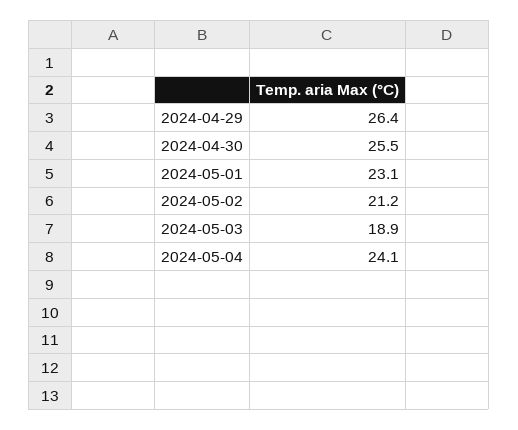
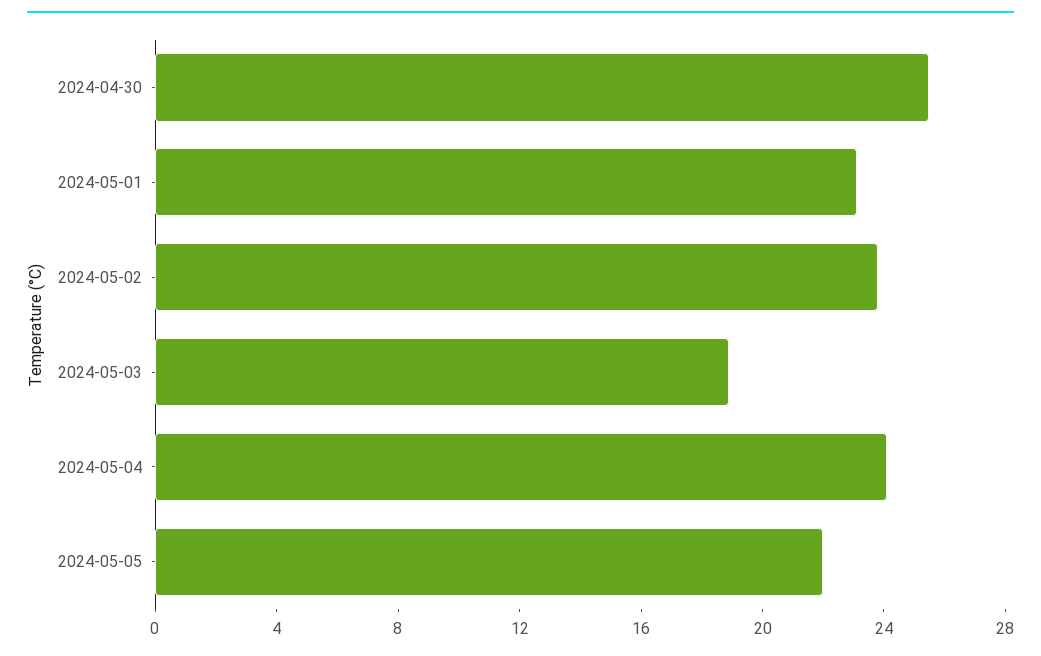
2024-04-29: 26.4 -> none
2024-05-02: 21.2 -> 24
2024-05-05: none -> 22

